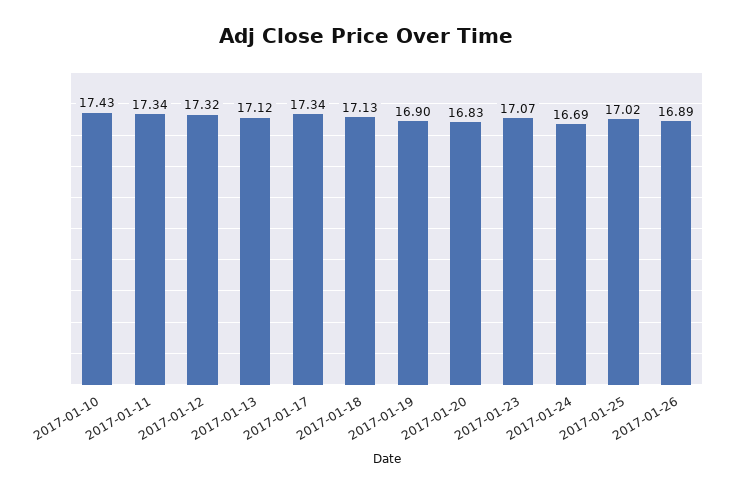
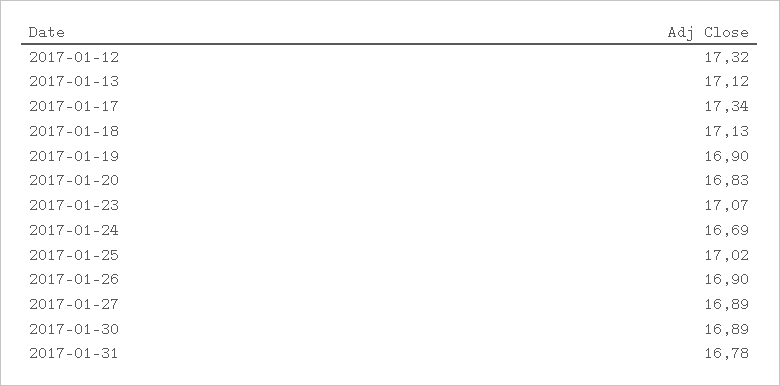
2017-01-10: 17.43 -> none
2017-01-11: 17.34 -> none
2017-01-26: 16.89 -> 16.9
2017-01-27: none -> 16.89
2017-01-30: none -> 16.89
2017-01-31: none -> 16.78

